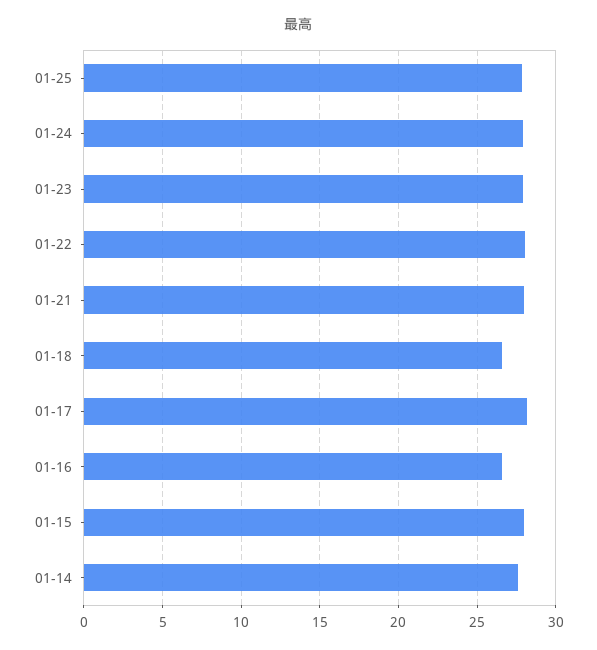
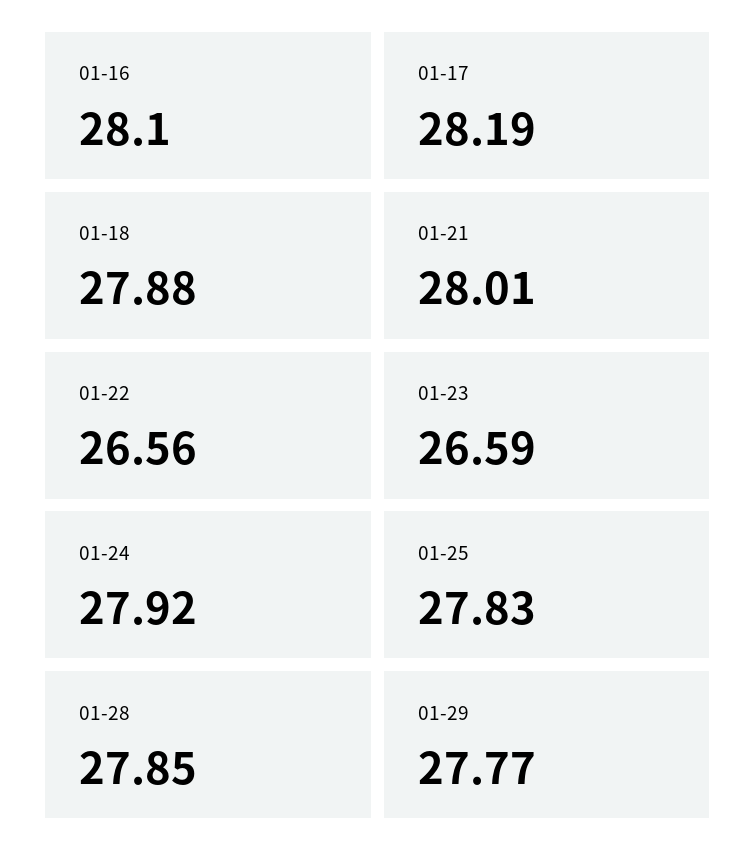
01-23: 28 -> 26.59
01-22: 28 -> 26.56
01-18: 26.5 -> 27.88
01-16: 26.5 -> 28.1
01-15: 28 -> none
01-14: 27.5 -> none
01-28: none -> 27.85
01-29: none -> 27.77

